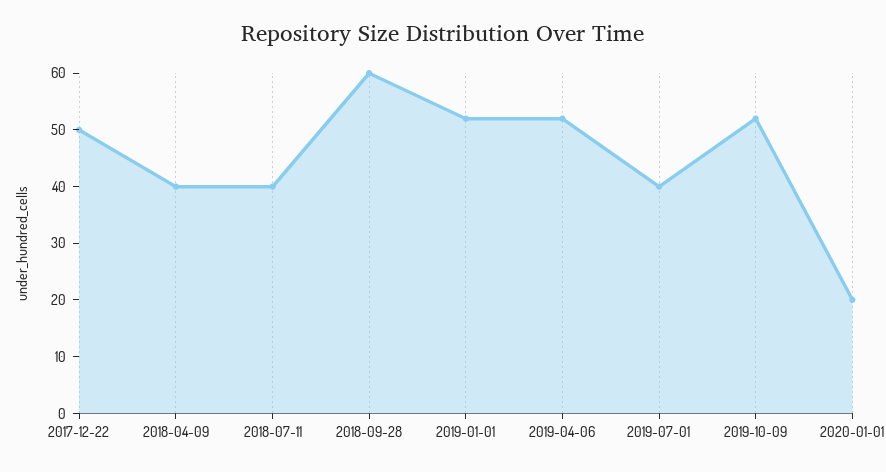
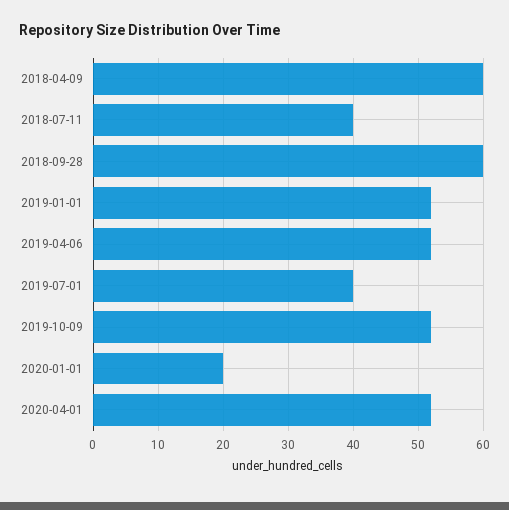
2017-12-22: 50 -> none
2018-04-09: 40 -> 60
2020-04-01: none -> 52

